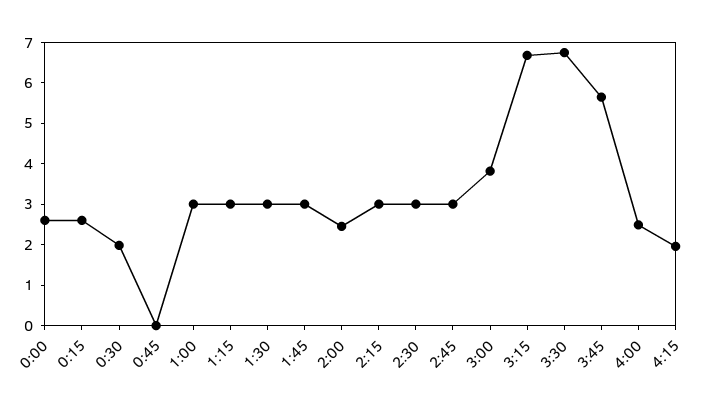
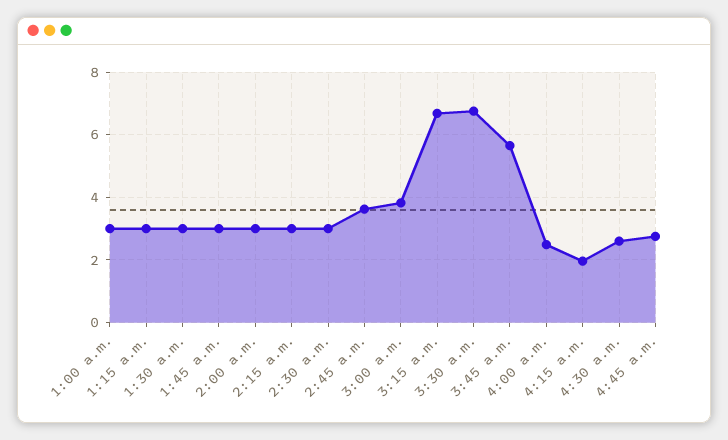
0:00: 2.6 -> none
0:15: 2.6 -> none
0:30: 2 -> none
0:45: 0 -> none
2:00: 2.4 -> 3
2:45: 3 -> 3.6
4:30 a.m.: none -> 2.6
4:45 a.m.: none -> 2.8

